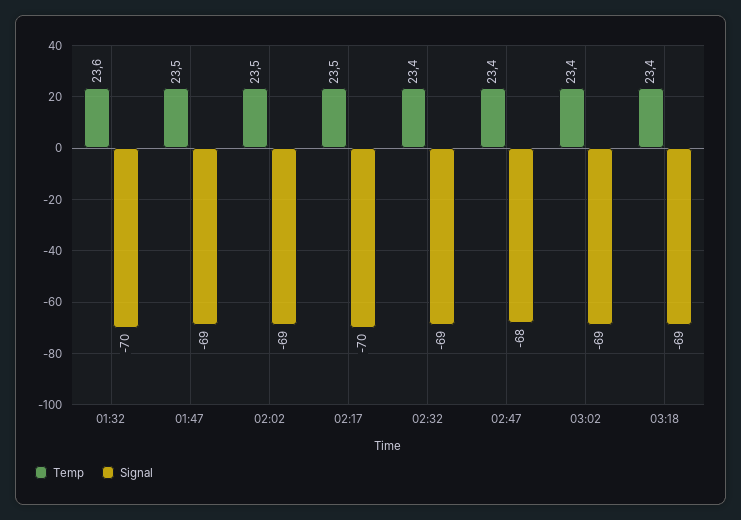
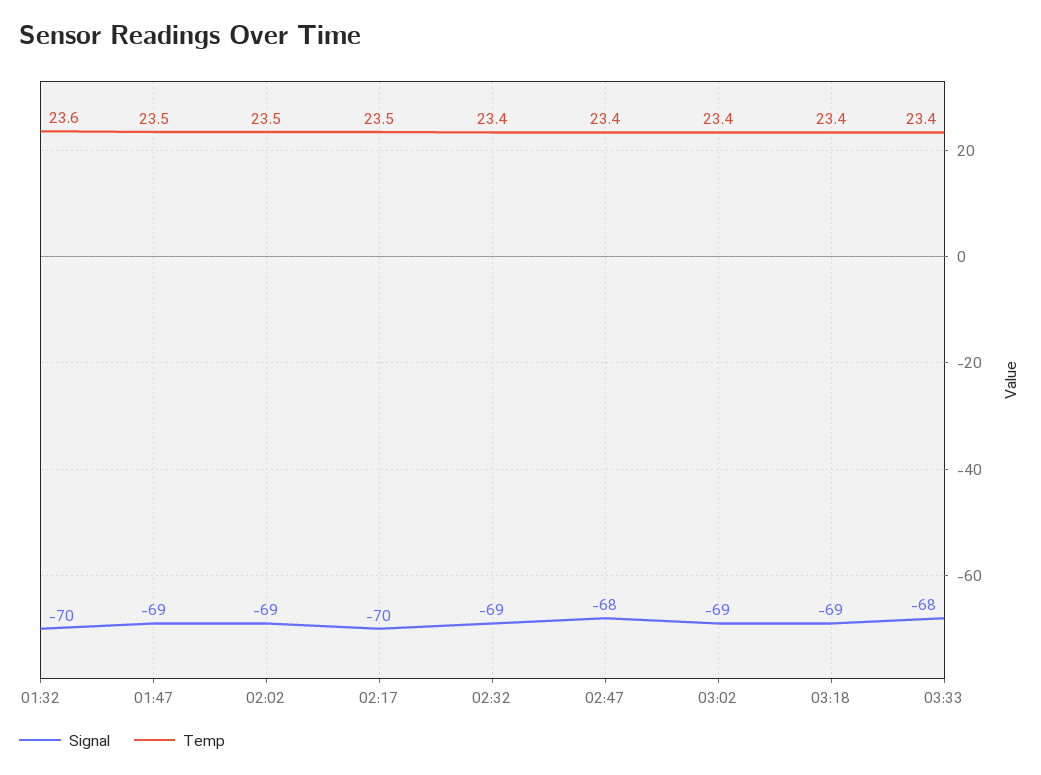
Signal, 03:33: none -> -68
Temp, 03:33: none -> 23.4

